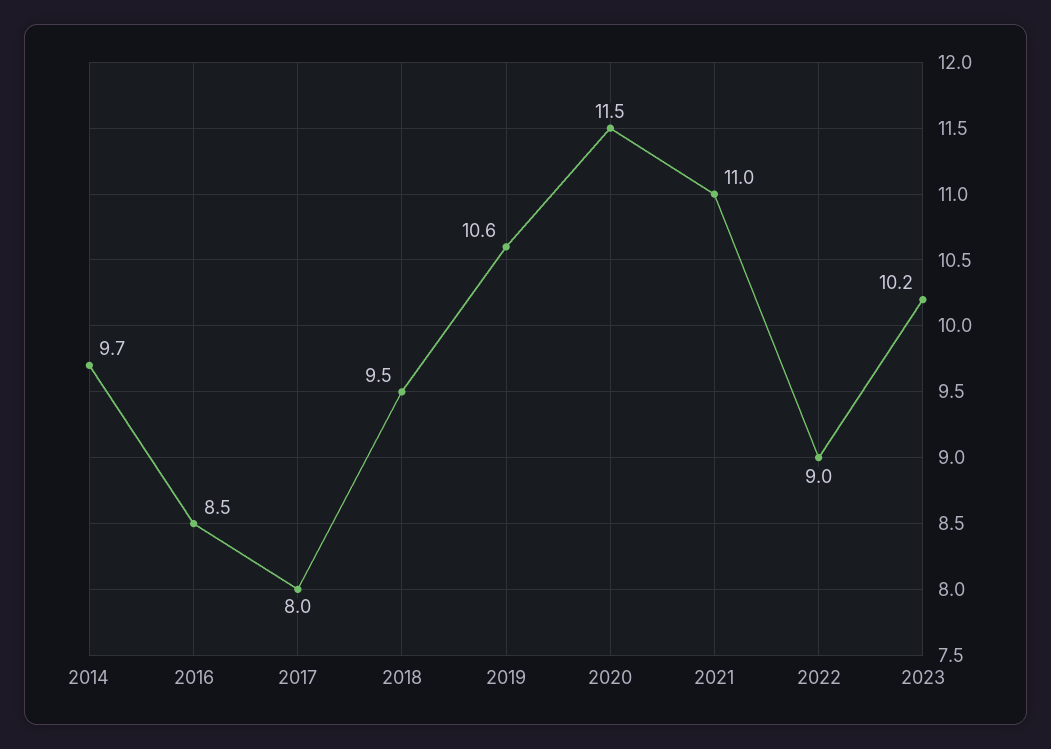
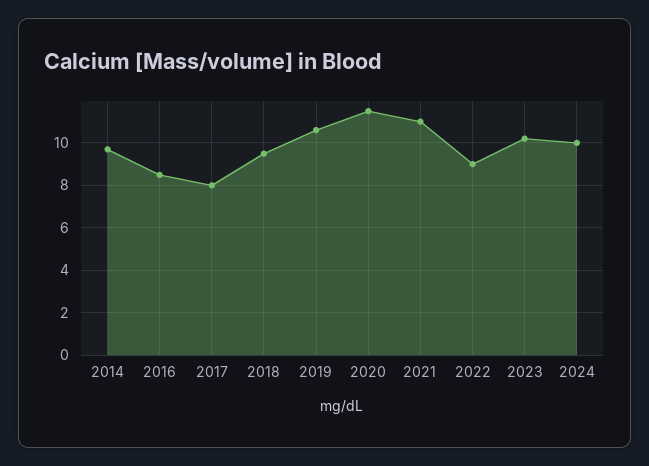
2024: none -> 10

